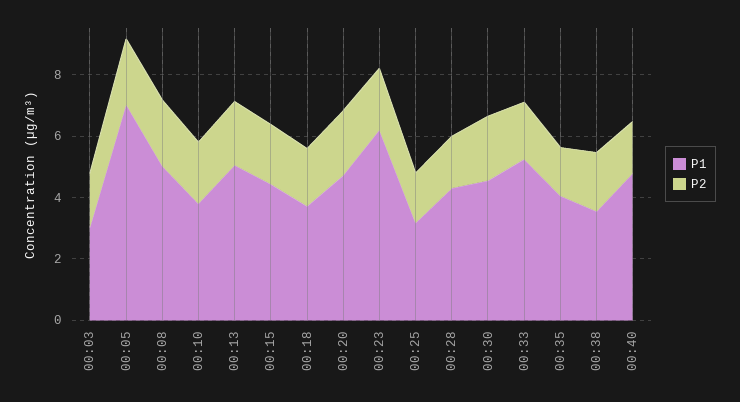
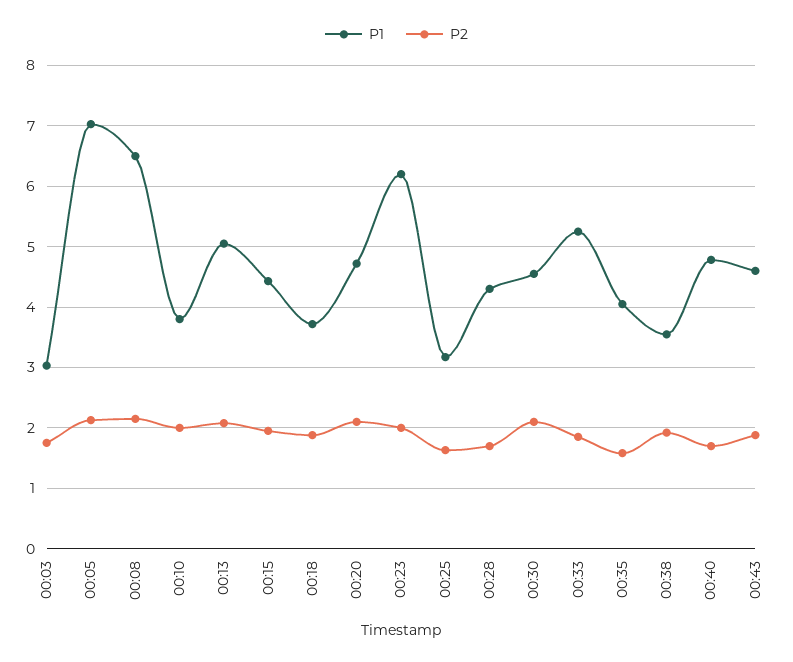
P1, 00:08: 5 -> 6.5
P1, 00:43: none -> 4.6
P2, 00:43: none -> 1.9

